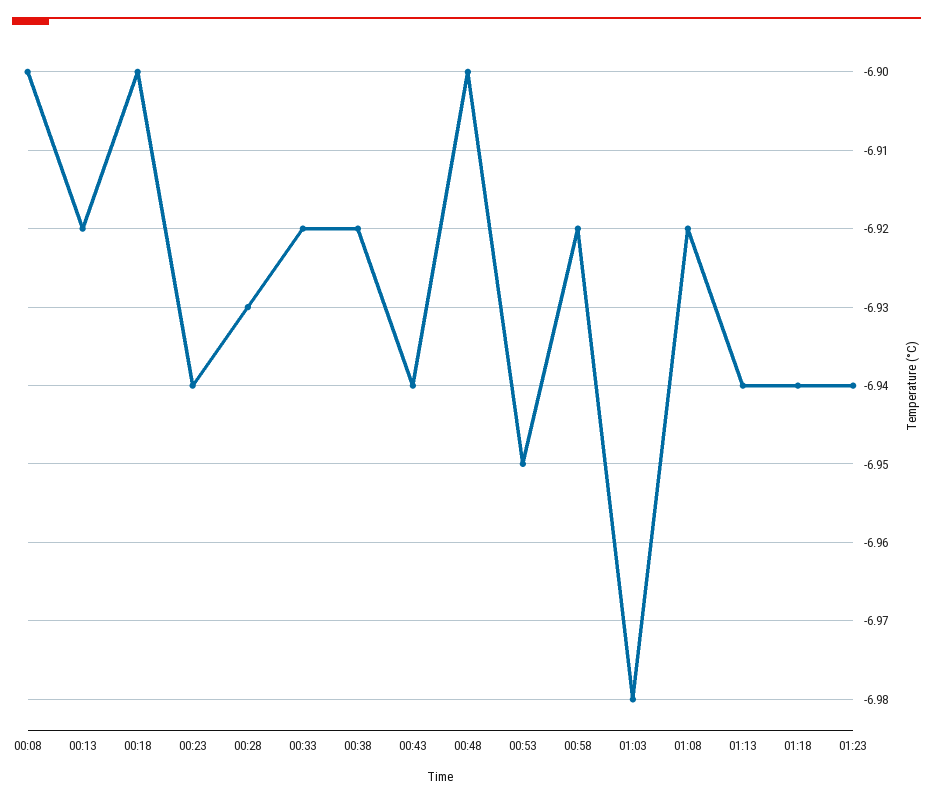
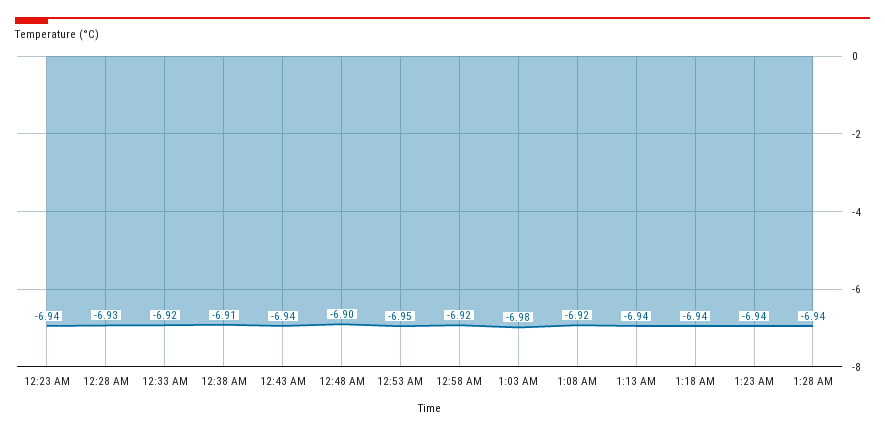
00:08: -6.9 -> none
00:13: -6.92 -> none
00:18: -6.9 -> none
00:38: -6.92 -> -6.91
1:28 AM: none -> -6.94

